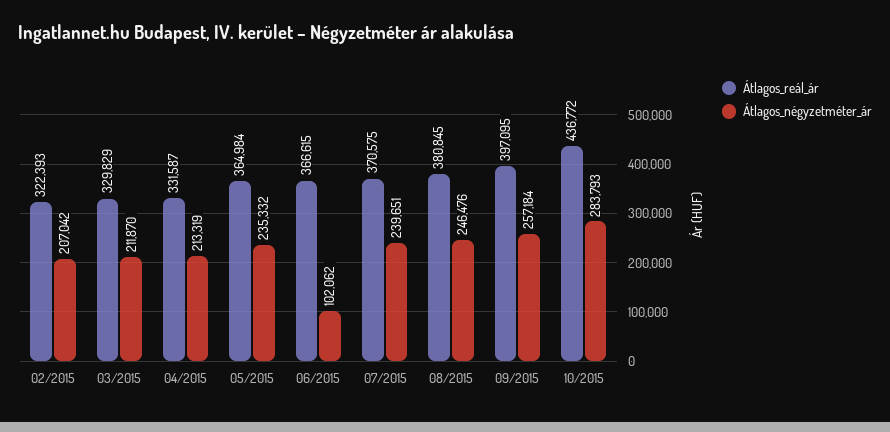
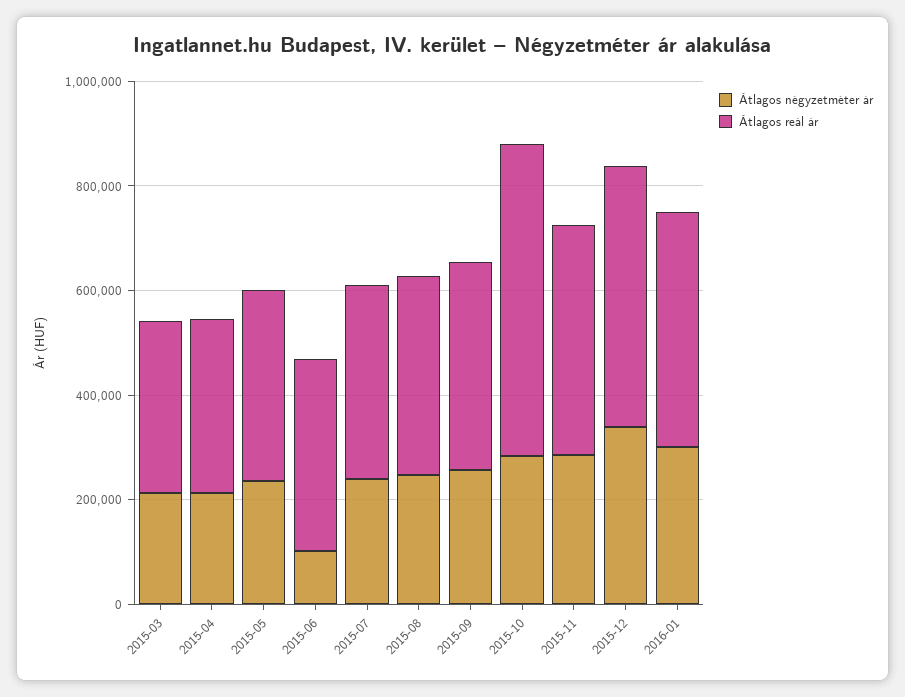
Átlagos_reál_ár, 02/2015: 322393 -> none
Átlagos_négyzetméter_ár, 02/2015: 207042 -> none
Átlagos_reál_ár, 10/2015: 436772 -> 600000
Átlagos_négyzetméter_ár, 2015-11: none -> 300000
Átlagos_reál_ár, 2015-11: none -> 450000
Átlagos_négyzetméter_ár, 2015-12: none -> 350000
Átlagos_reál_ár, 2015-12: none -> 500000
Átlagos_négyzetméter_ár, 2016-01: none -> 300000
Átlagos_reál_ár, 2016-01: none -> 450000

